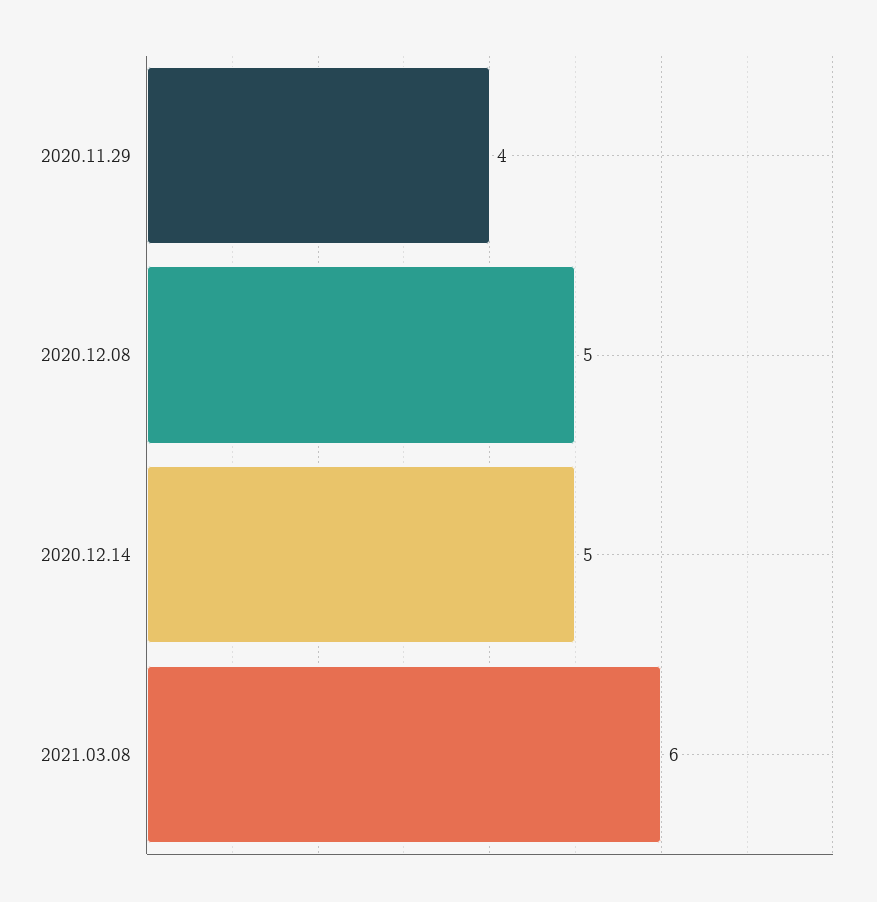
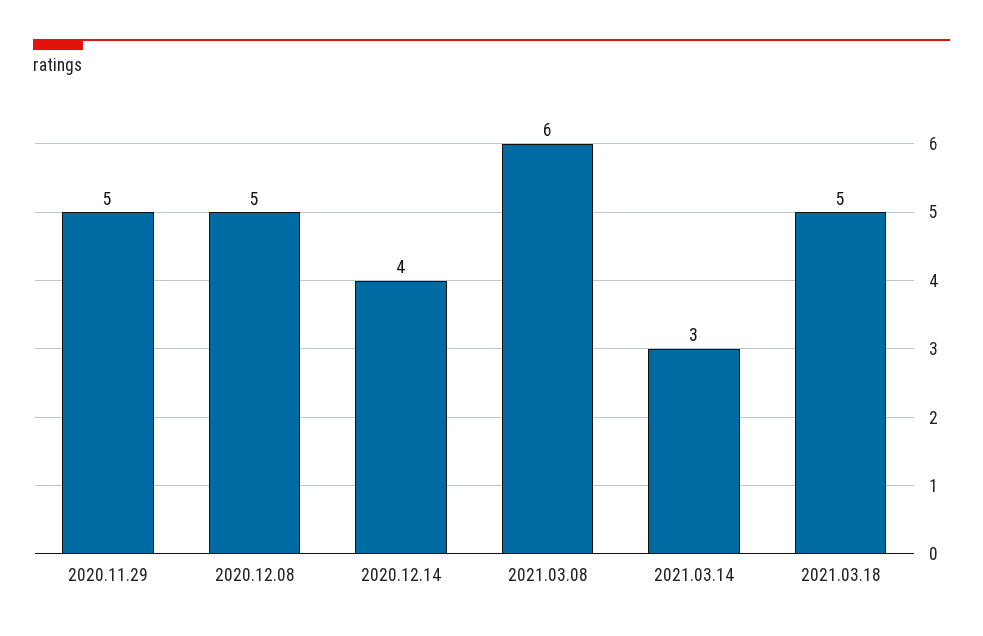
2020.11.29: 4 -> 5
2020.12.14: 5 -> 4
2021.03.14: none -> 3
2021.03.18: none -> 5

